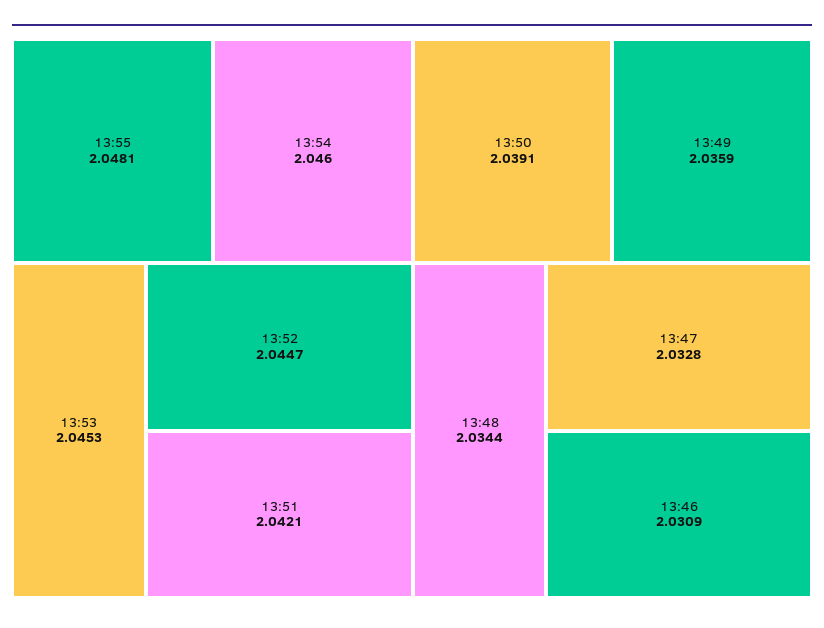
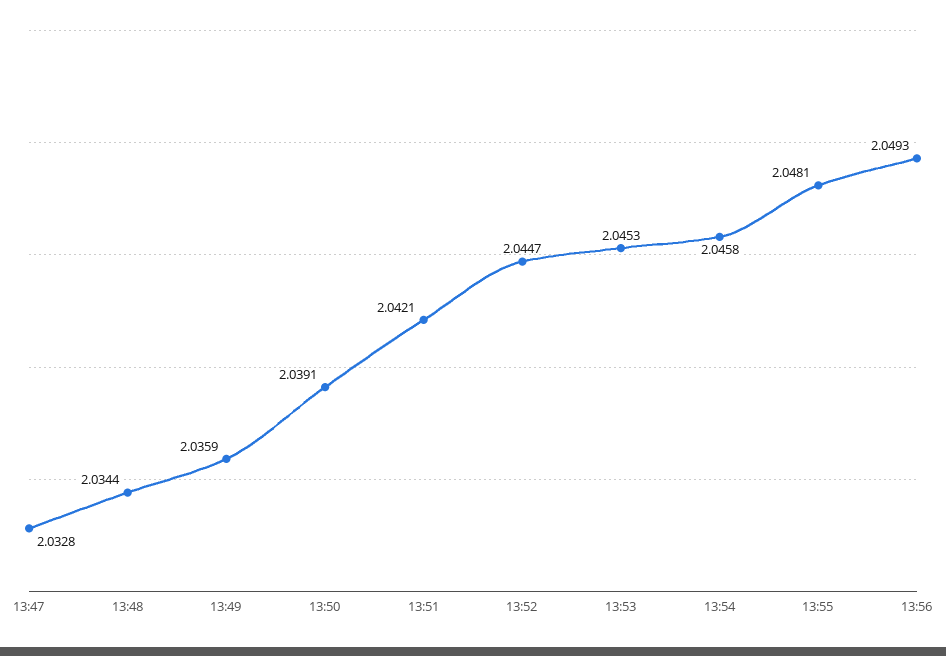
13:54: 2.046 -> 2.0458
13:46: 2.0309 -> none
13:56: none -> 2.0493

